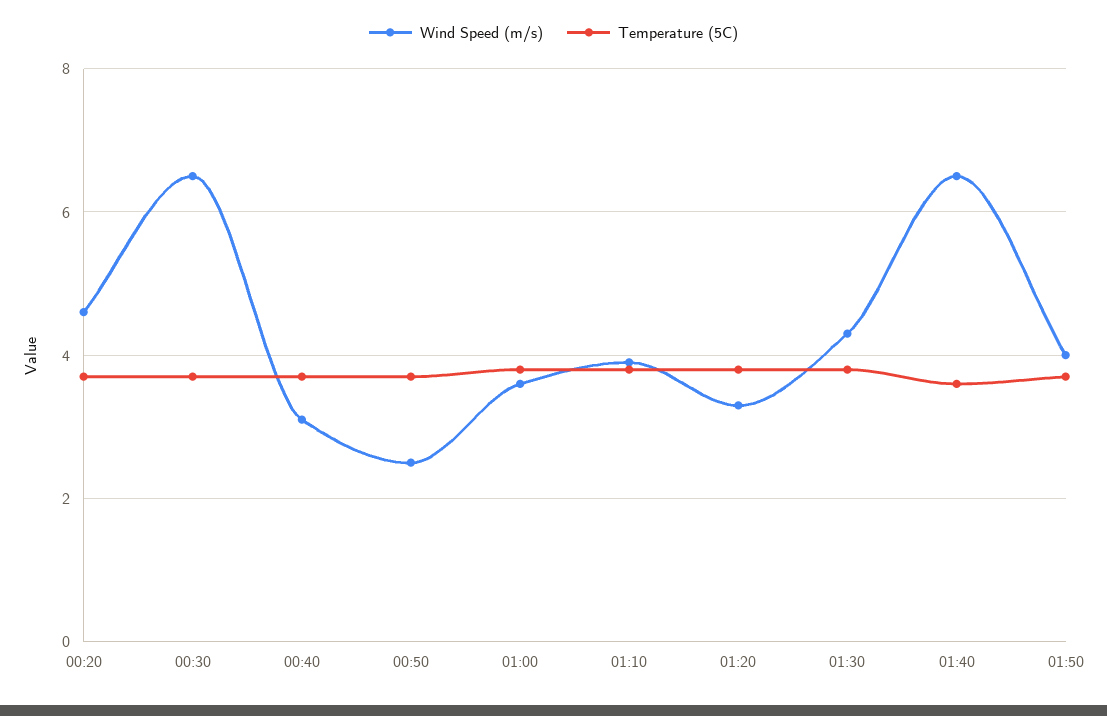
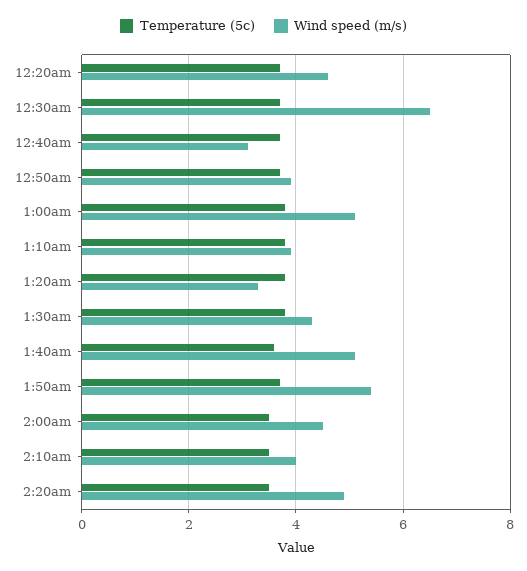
Wind Speed (m/s), 00:50: 2.5 -> 4
Wind Speed (m/s), 01:00: 3.5 -> 5
Wind Speed (m/s), 01:40: 6.5 -> 5
Wind Speed (m/s), 01:50: 4 -> 5.5
Temperature (5C), 2:00am: none -> 3.5
Wind Speed (m/s), 2:00am: none -> 4.5
Temperature (5C), 2:10am: none -> 3.5
Wind Speed (m/s), 2:10am: none -> 4
Temperature (5C), 2:20am: none -> 3.5
Wind Speed (m/s), 2:20am: none -> 5

